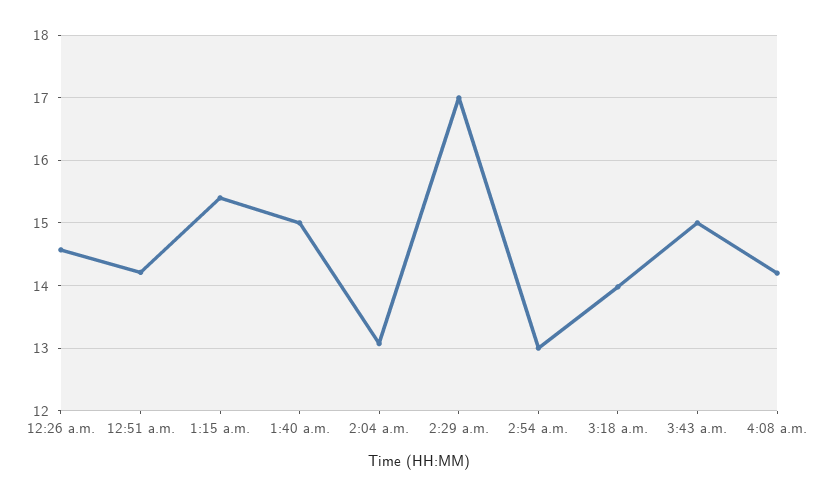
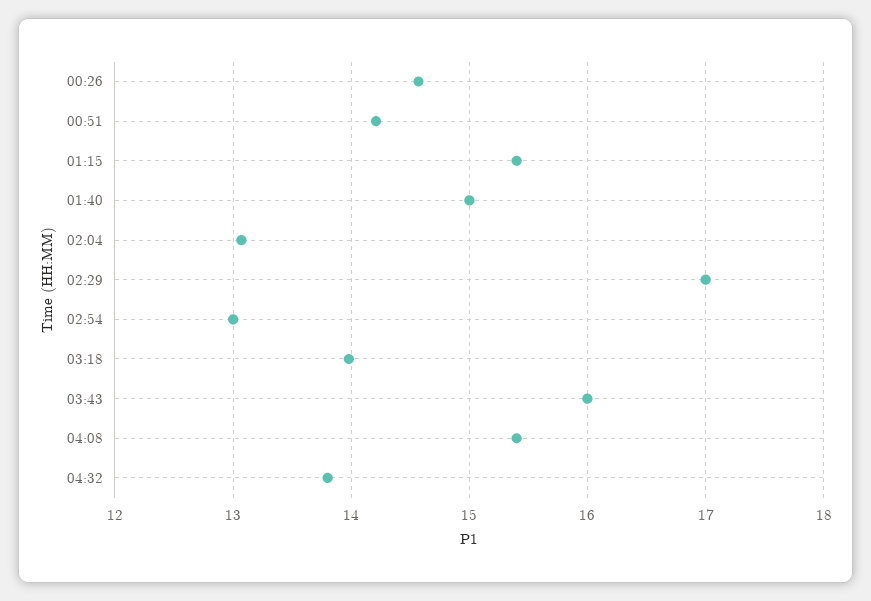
3:43 a.m.: 15 -> 16
4:08 a.m.: 14.2 -> 15.4
04:32: none -> 13.8

